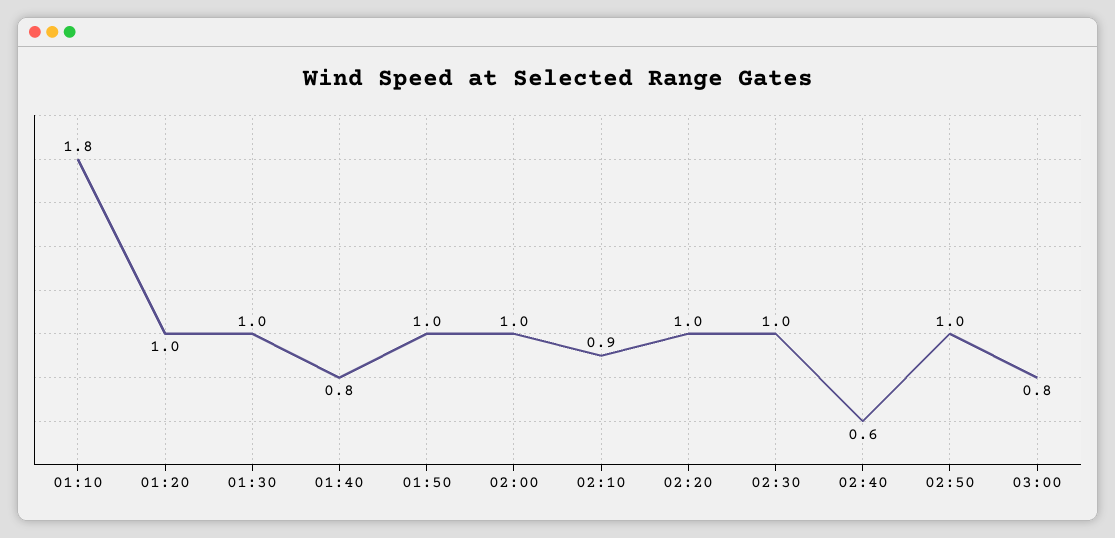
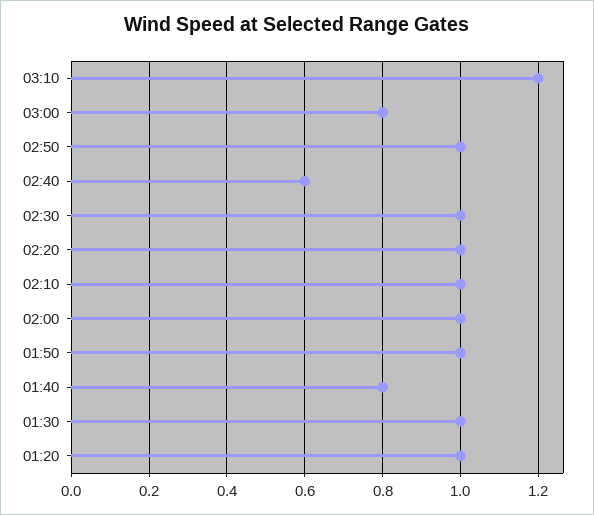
01:10: 1.8 -> none
02:10: 0.9 -> 1
03:10: none -> 1.2

